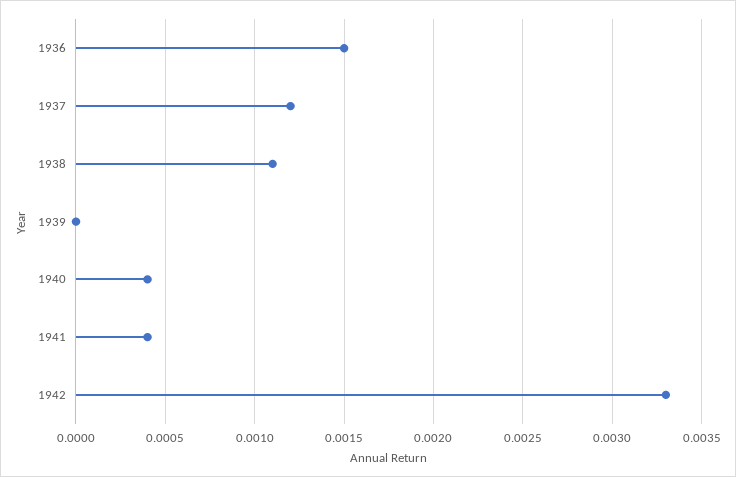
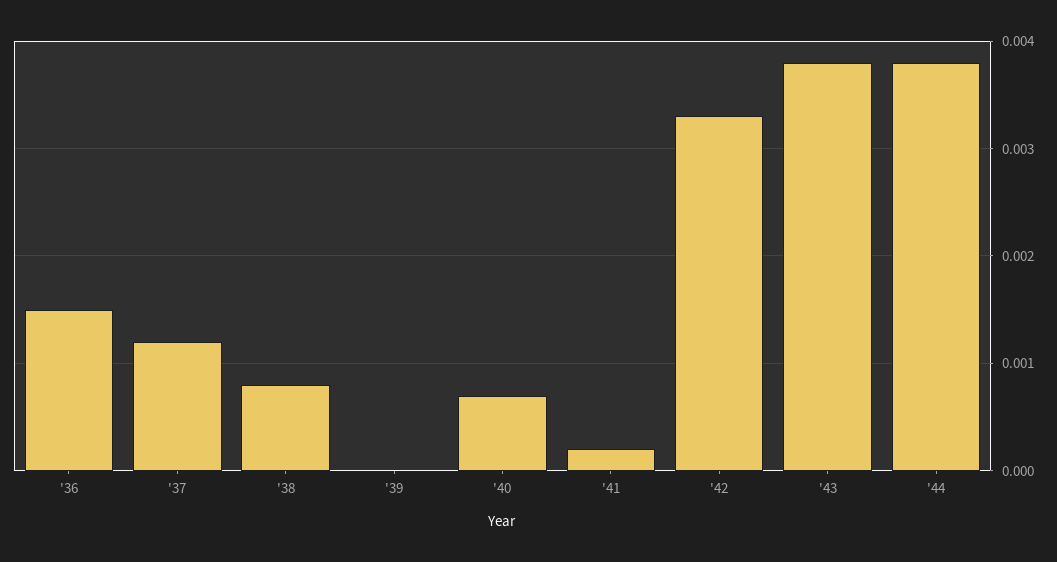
1938: 0.0011 -> 0.0008
1940: 0.0004 -> 0.0007
1941: 0.0004 -> 0.0002
'43: none -> 0.0038
'44: none -> 0.0038

